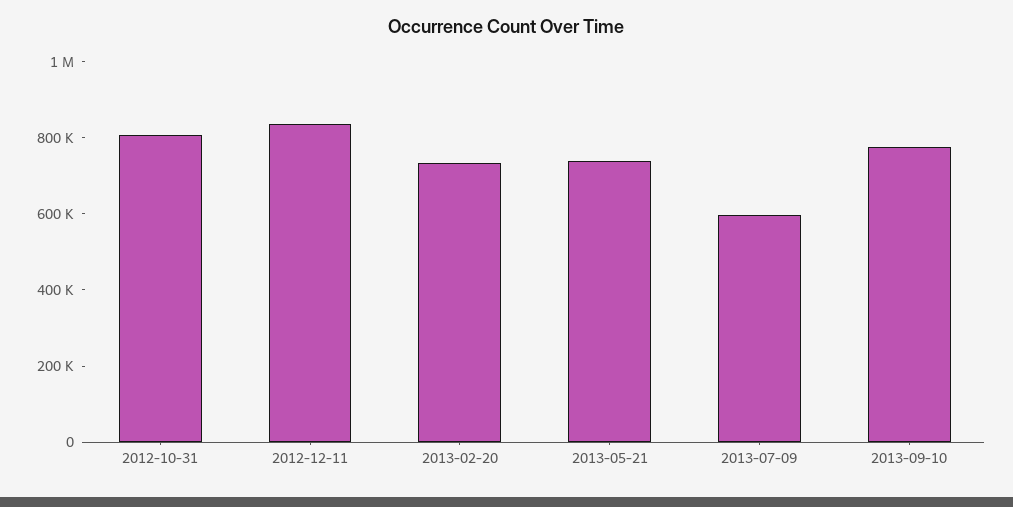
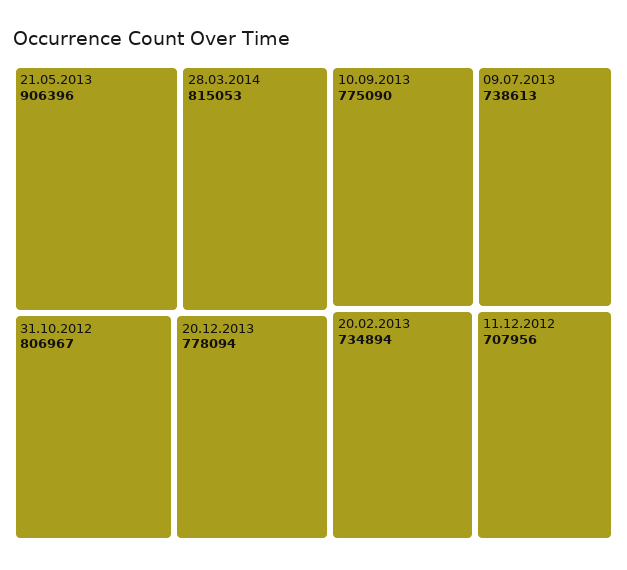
2012-12-11: 850000 -> 707956
2013-05-21: 750000 -> 906396
2013-07-09: 600000 -> 738613
28.03.2014: none -> 815053
20.12.2013: none -> 778094

